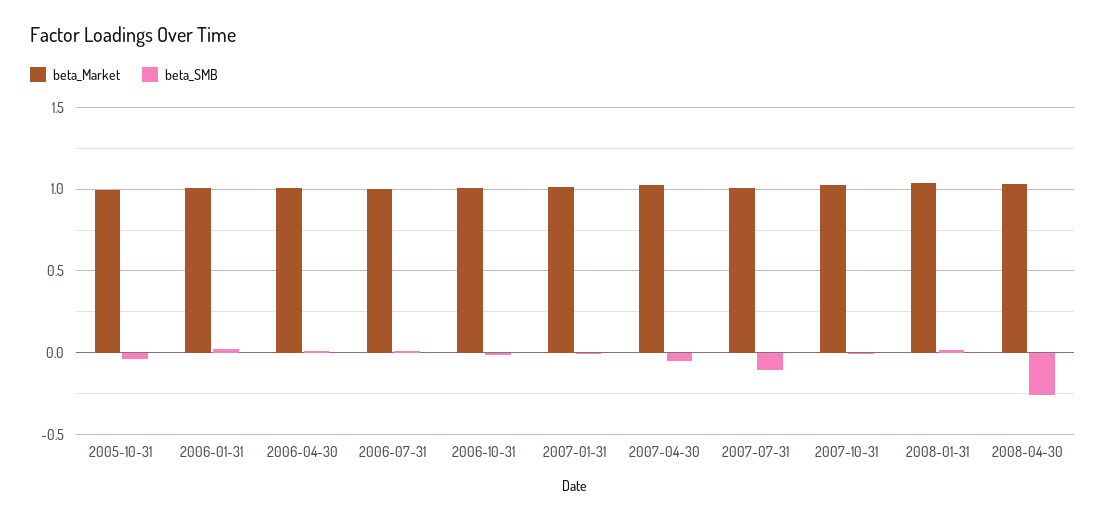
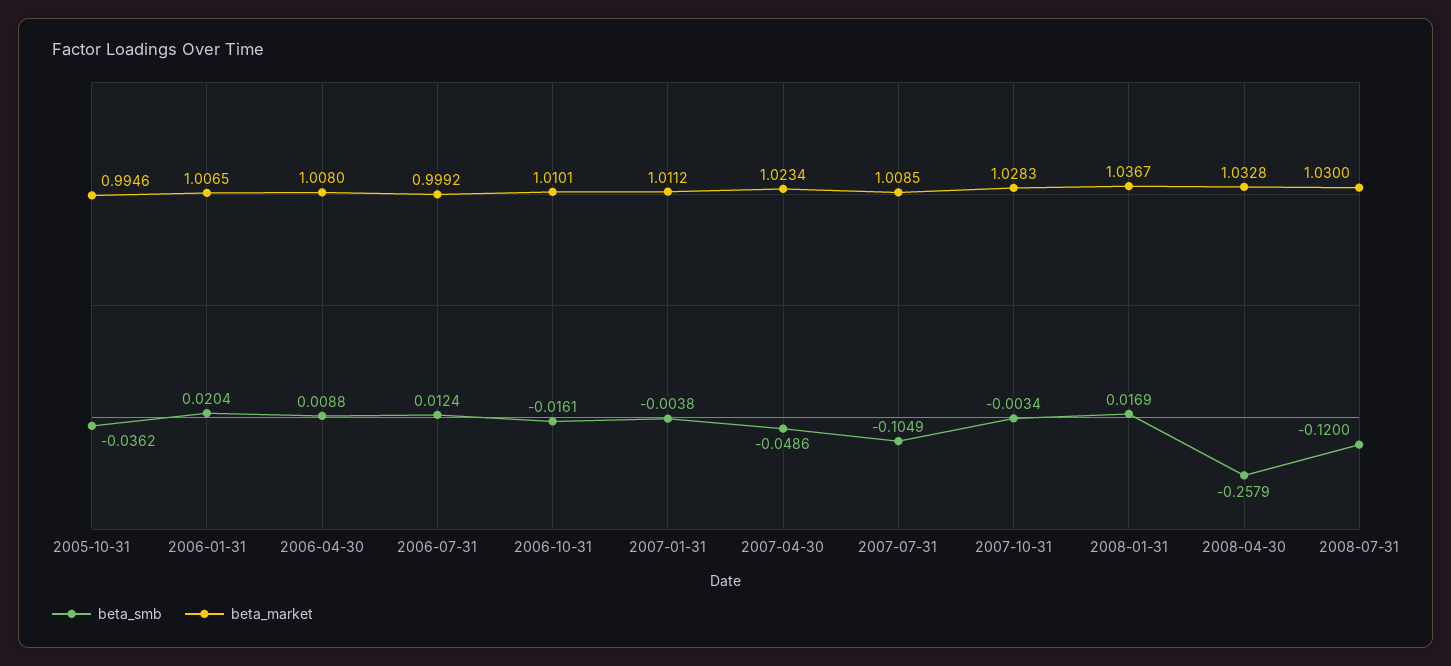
beta_SMB, 2008-07-31: none -> -0.12
beta_Market, 2008-07-31: none -> 1.03

